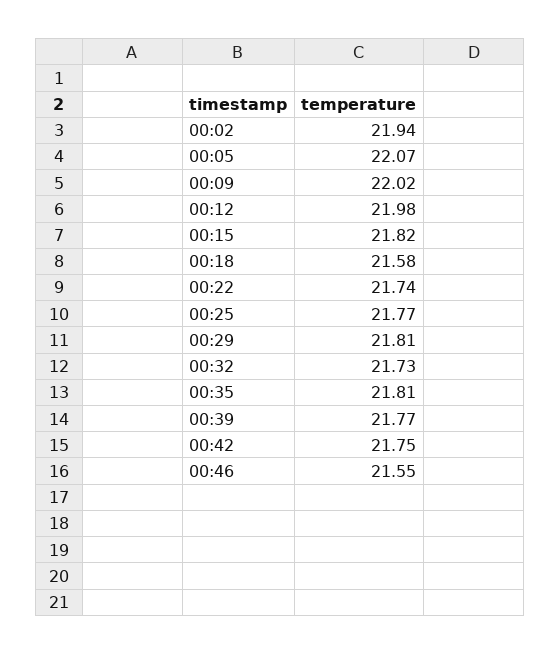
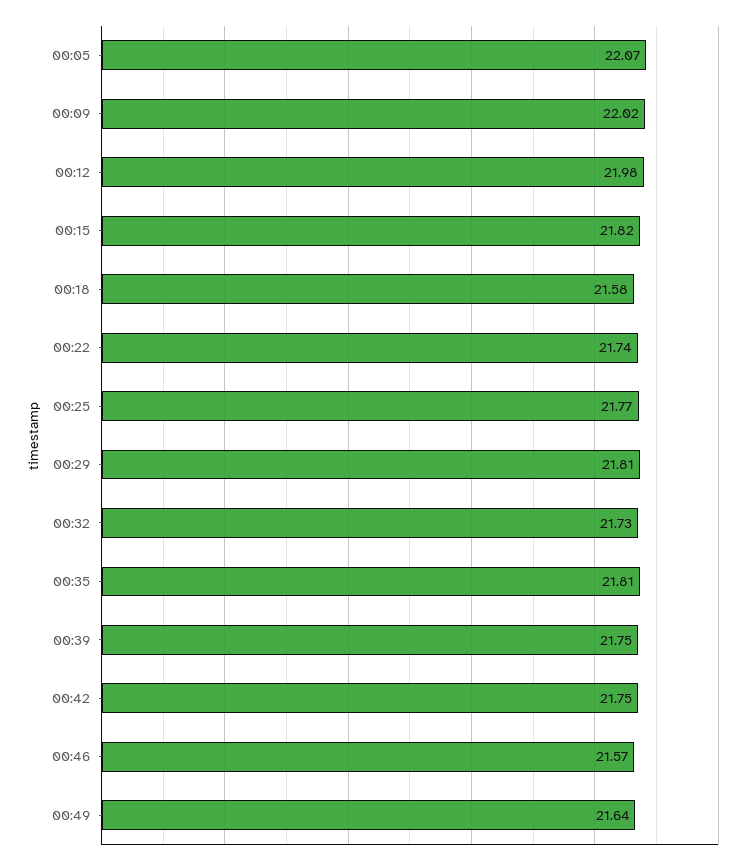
00:02: 21.94 -> none
00:39: 21.77 -> 21.75
00:46: 21.55 -> 21.57
00:49: none -> 21.64

